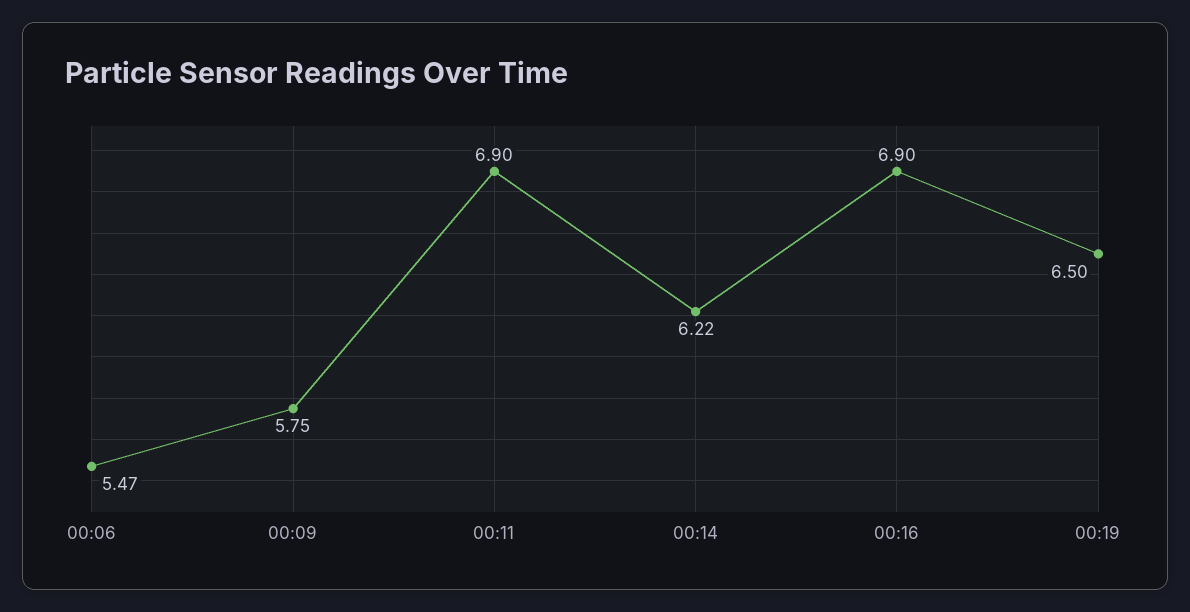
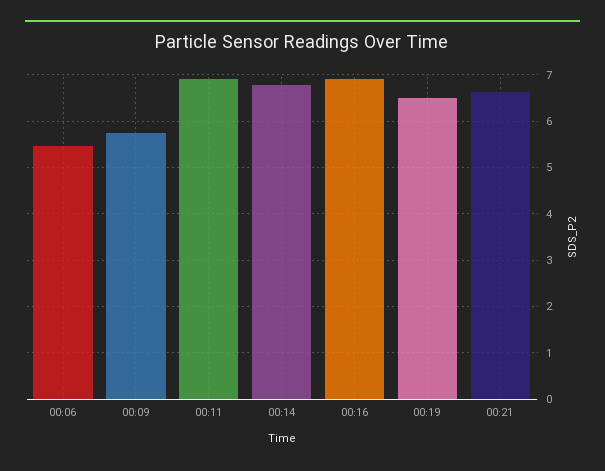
00:14: 6.22 -> 6.8
00:21: none -> 6.6

